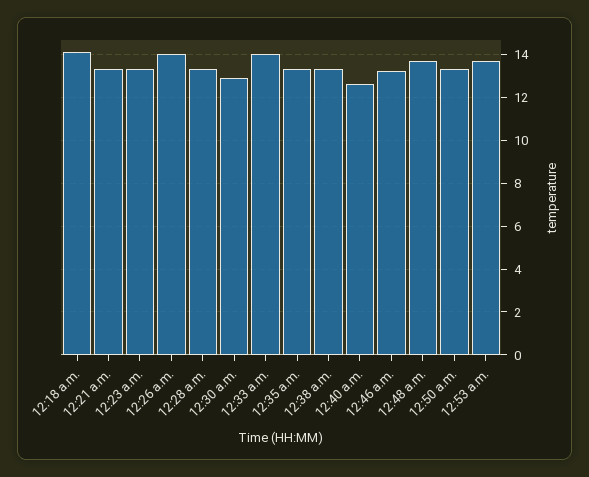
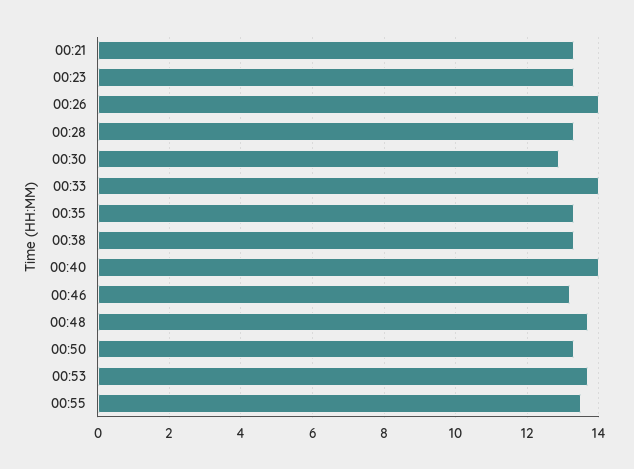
12:18 a.m.: 14 -> none
12:40 a.m.: 12.5 -> 14
00:55: none -> 13.5

